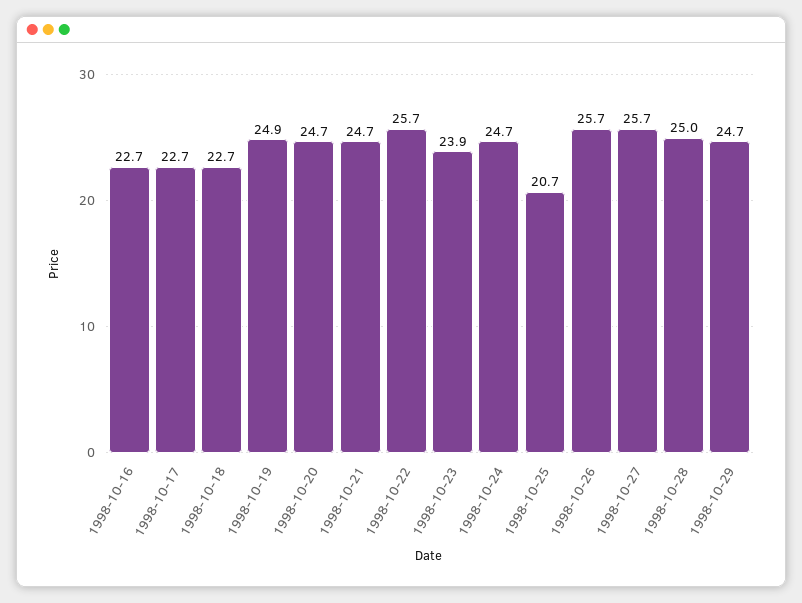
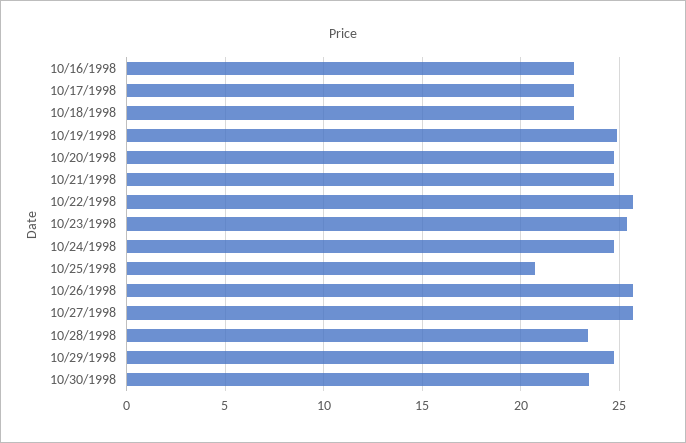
1998-10-23: 23.9 -> 25.5
1998-10-28: 25 -> 23.5
10/30/1998: none -> 23.5

